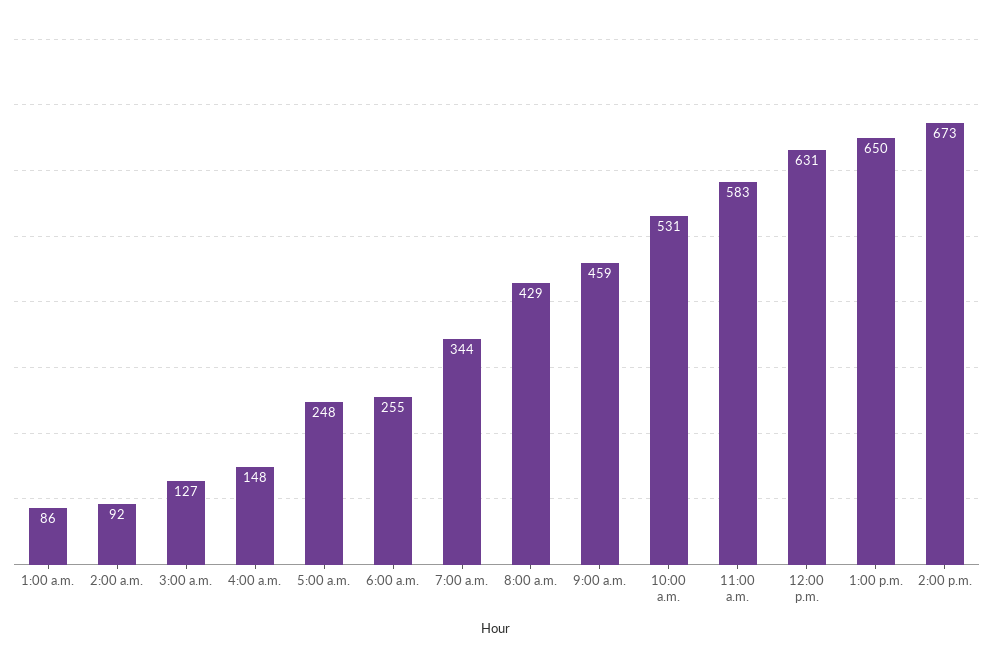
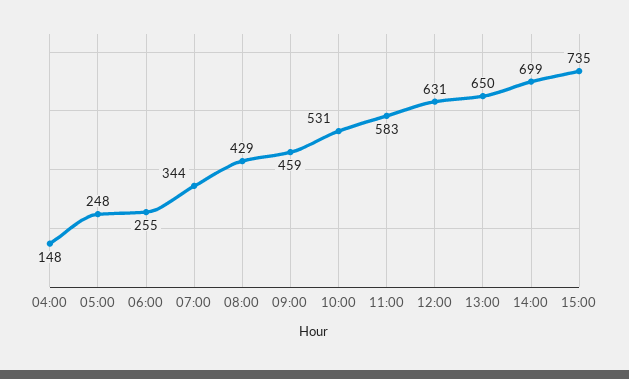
1:00 a.m.: 86 -> none
2:00 a.m.: 92 -> none
3:00 a.m.: 127 -> none
2:00 p.m.: 673 -> 699
15:00: none -> 735

